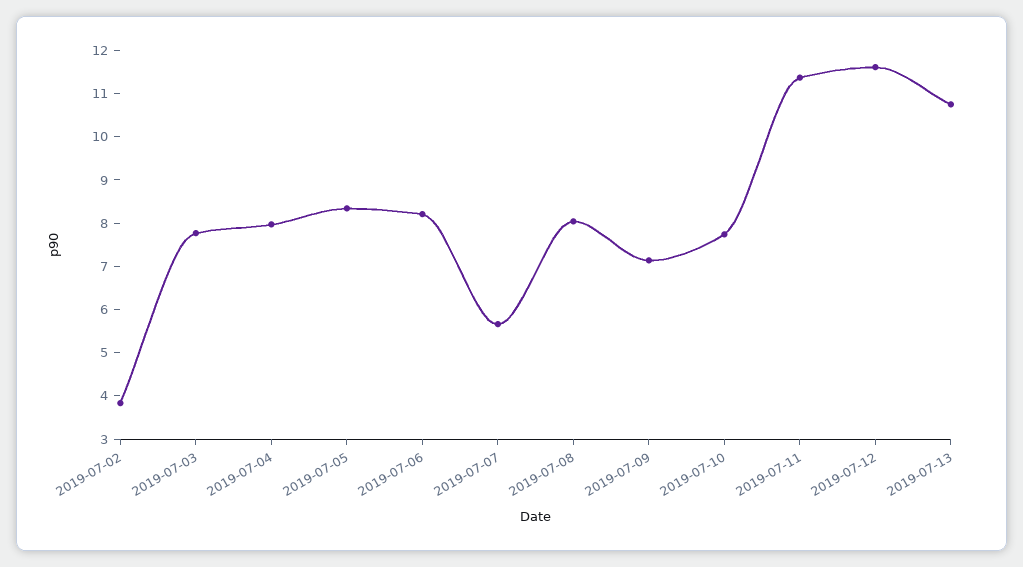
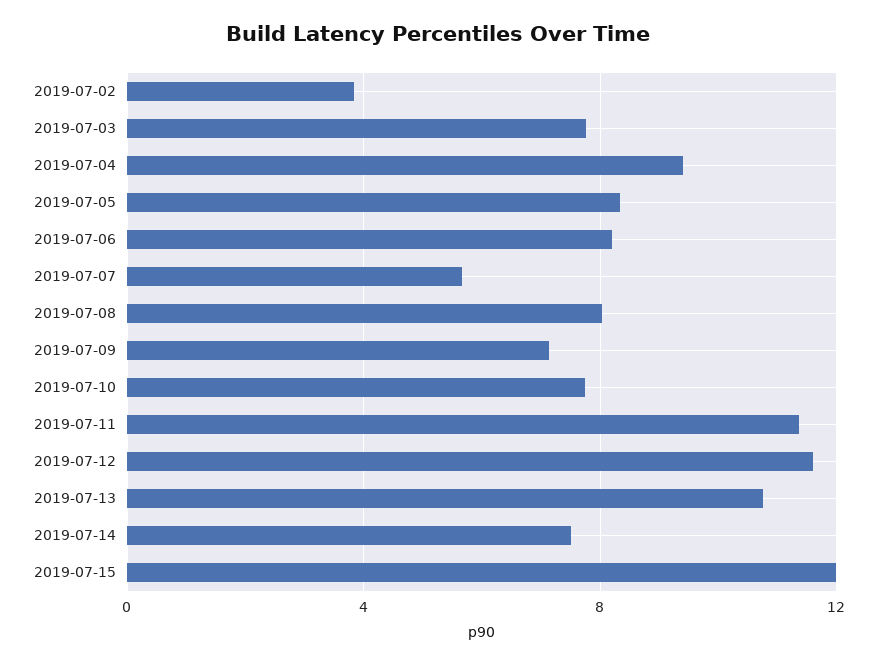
2019-07-04: 8 -> 9.5
2019-07-14: none -> 7.5
2019-07-15: none -> 12

